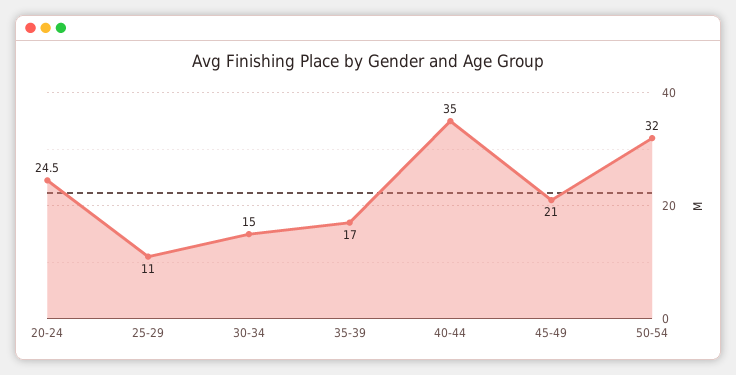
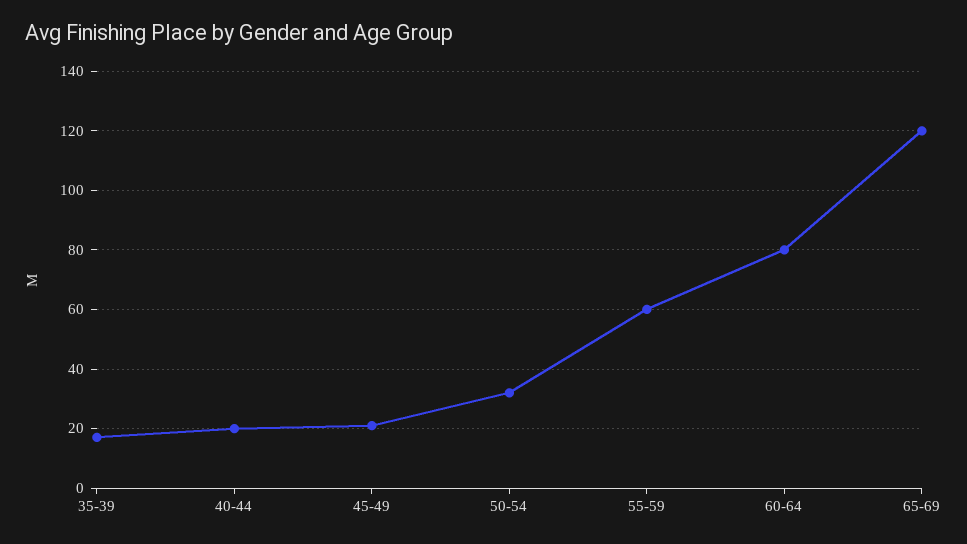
20-24: 24.5 -> none
25-29: 11 -> none
30-34: 15 -> none
40-44: 35 -> 20
55-59: none -> 60
60-64: none -> 80
65-69: none -> 120

